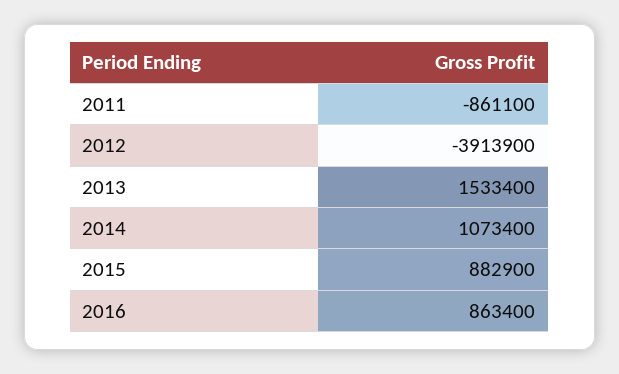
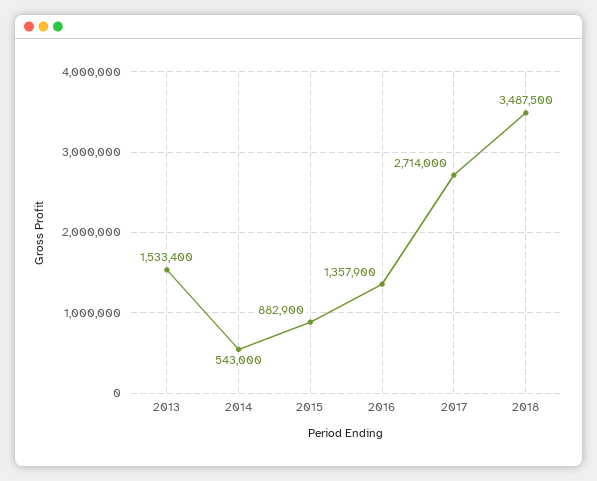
2011: -861100 -> none
2012: -3913900 -> none
2014: 1073400 -> 543000
2016: 863400 -> 1357900
2017: none -> 2714000
2018: none -> 3487500

